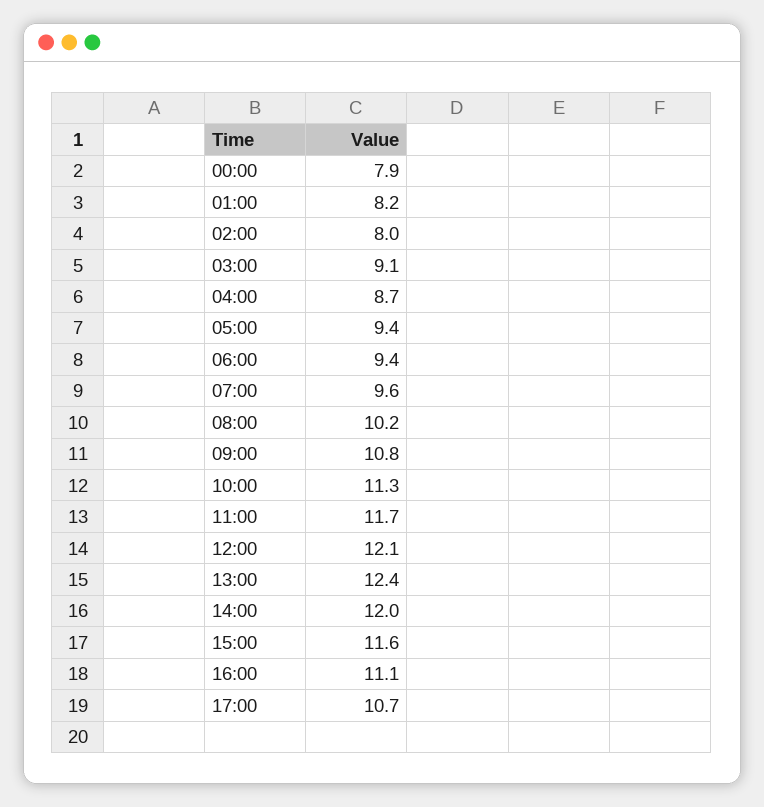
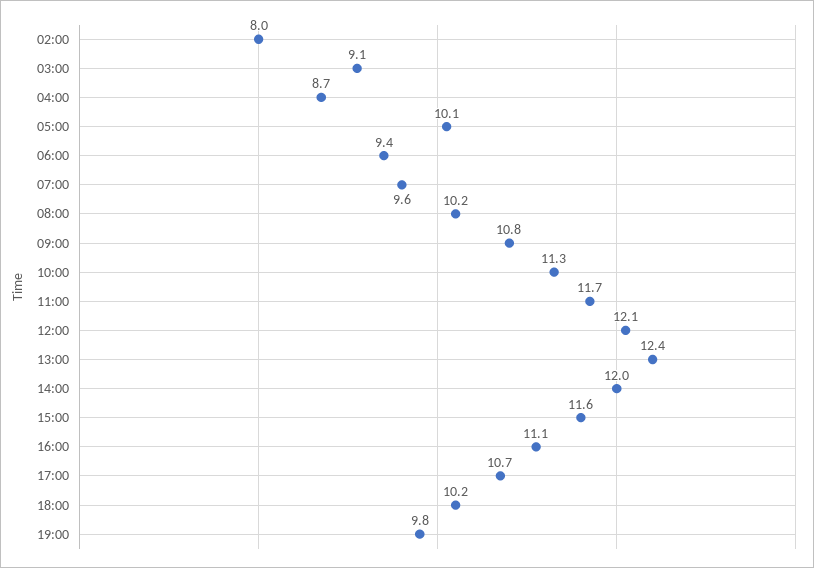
00:00: 7.9 -> none
01:00: 8.2 -> none
05:00: 9.4 -> 10.1
18:00: none -> 10.2
19:00: none -> 9.8

